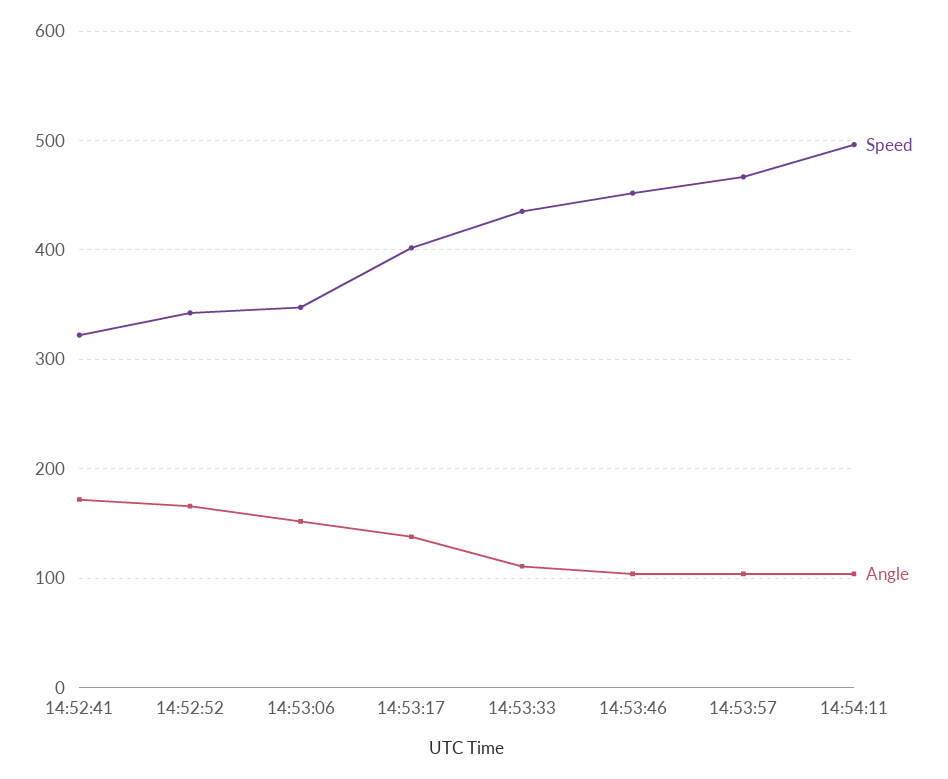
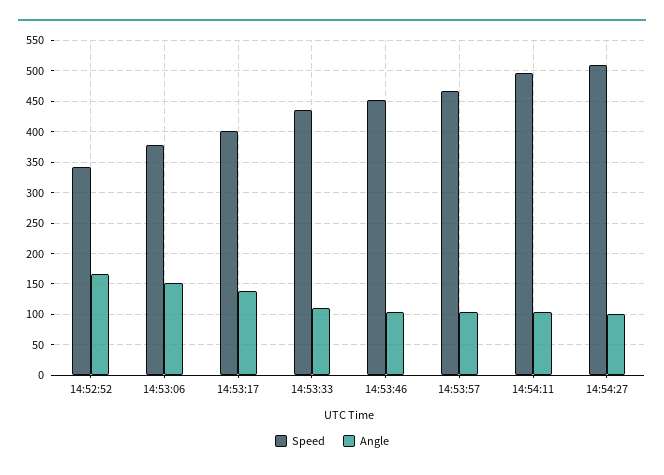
Speed, 14:52:41: 320 -> none
Angle, 14:52:41: 170 -> none
Speed, 14:53:06: 350 -> 380
Speed, 14:54:27: none -> 510
Angle, 14:54:27: none -> 100

